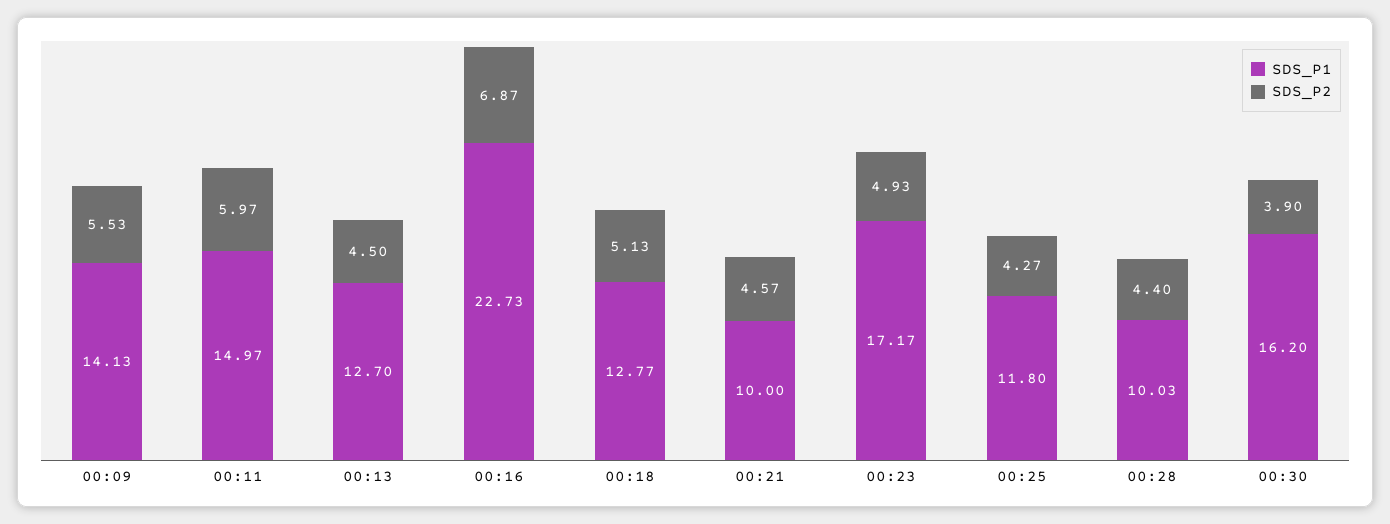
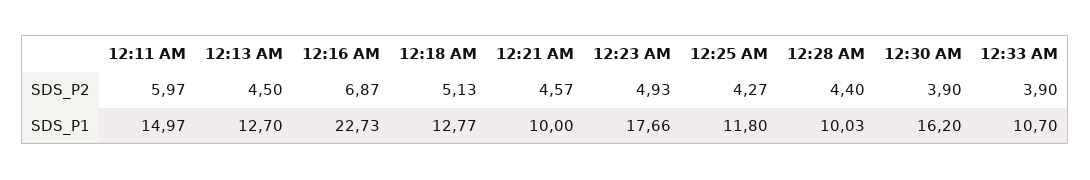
SDS_P1, 00:09: 14.13 -> none
SDS_P2, 00:09: 5.53 -> none
SDS_P1, 00:23: 17.17 -> 17.66
SDS_P2, 12:33 AM: none -> 3.9
SDS_P1, 12:33 AM: none -> 10.7

